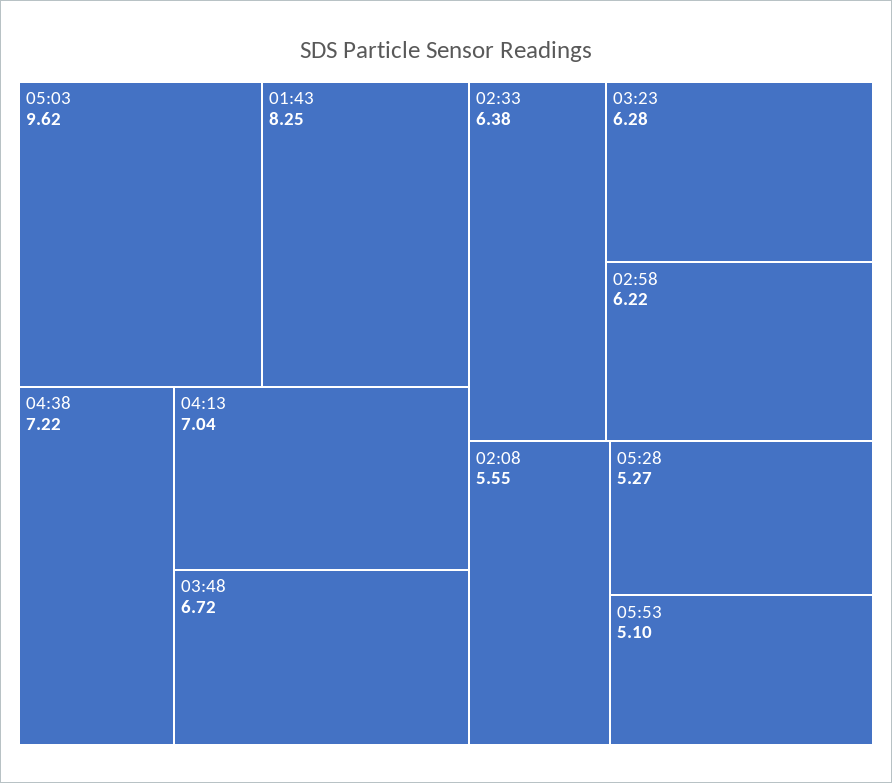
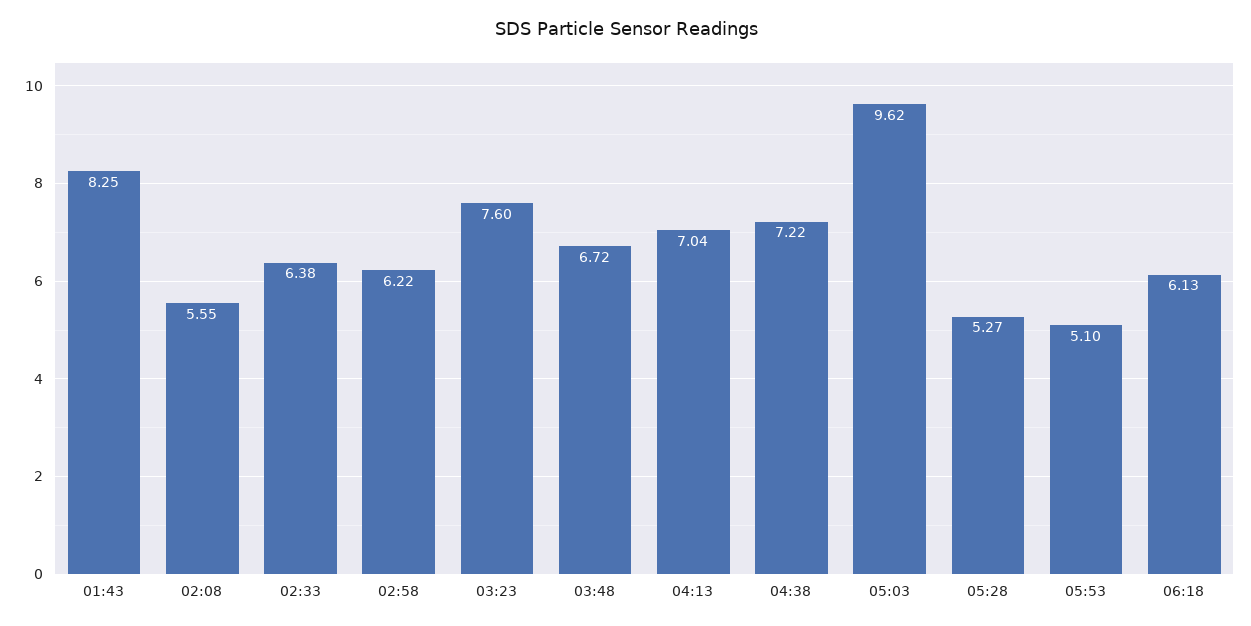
03:23: 6.28 -> 7.6
06:18: none -> 6.13

